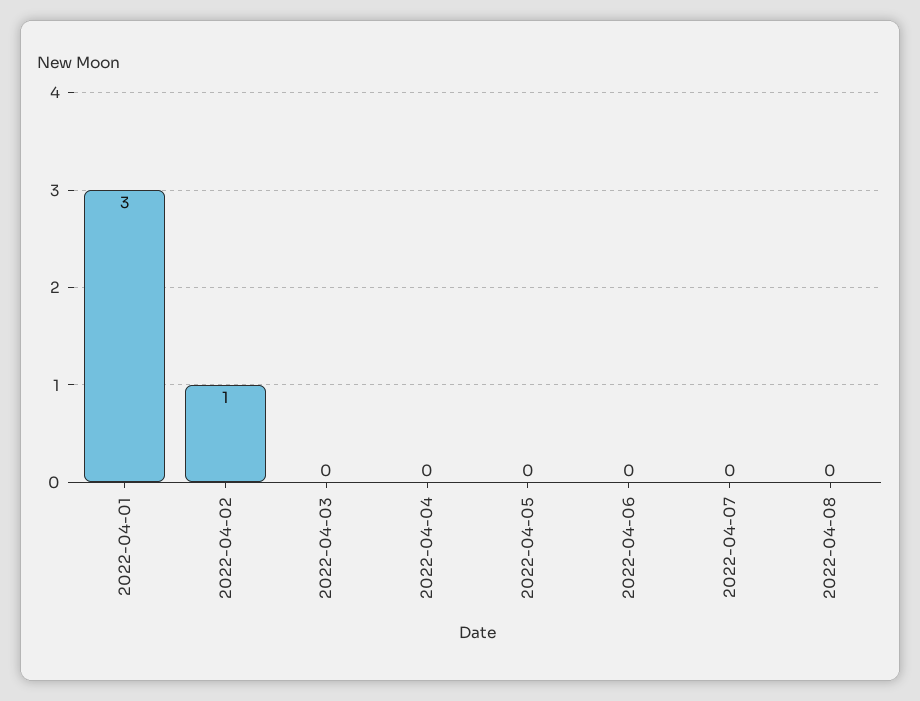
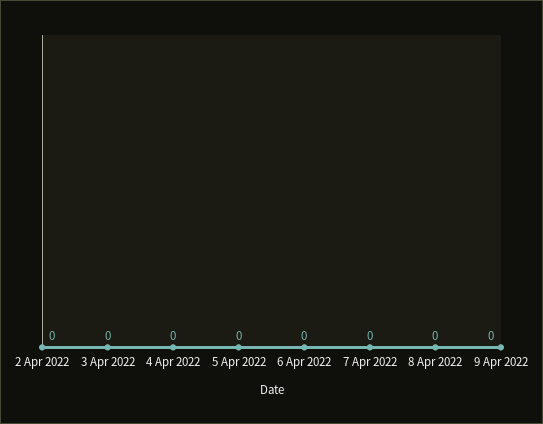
2022-04-01: 3 -> none
2022-04-02: 1 -> 0
9 Apr 2022: none -> 0

